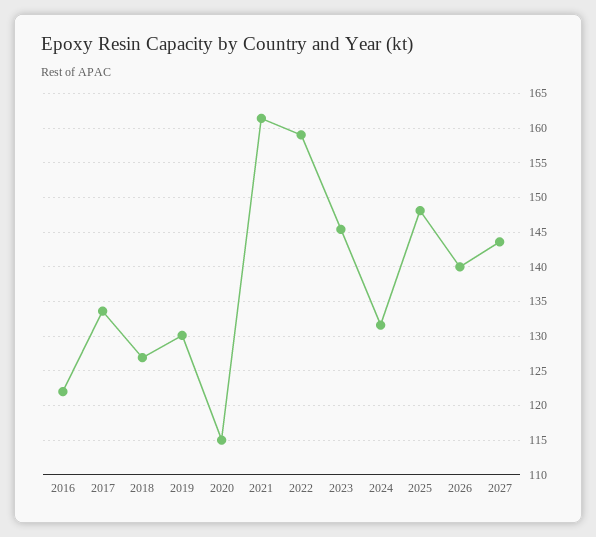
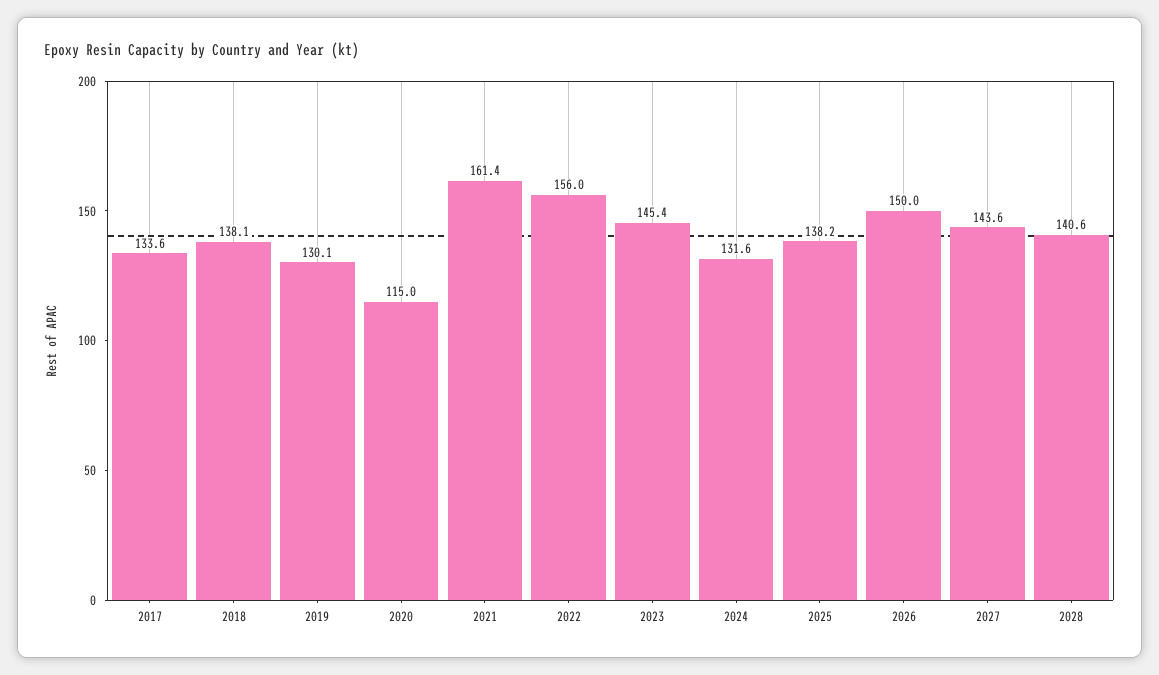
2016: 122 -> none
2018: 127 -> 138.1
2022: 159 -> 156
2025: 148 -> 138.2
2026: 140 -> 150
2028: none -> 140.6

